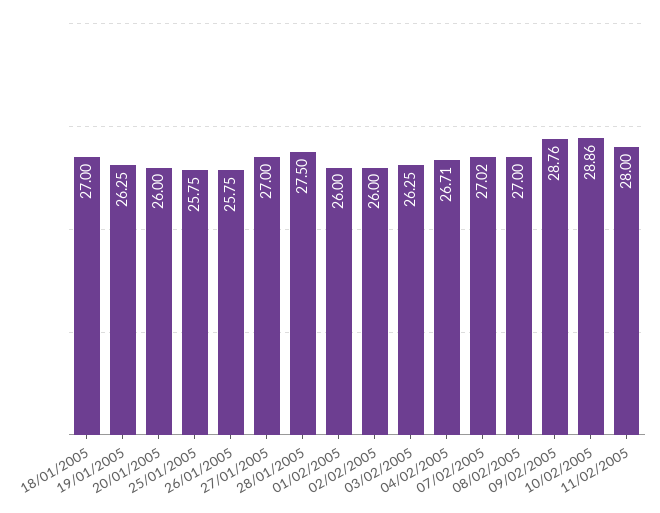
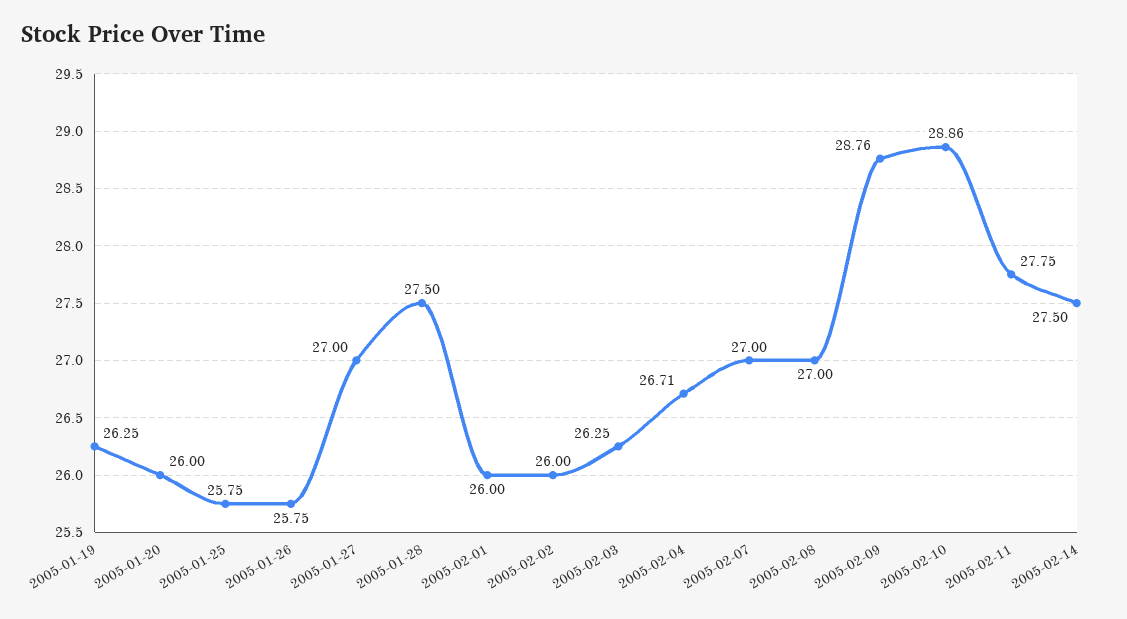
18/01/2005: 27 -> none
07/02/2005: 27.02 -> 27
11/02/2005: 28 -> 27.75
2005-02-14: none -> 27.5

